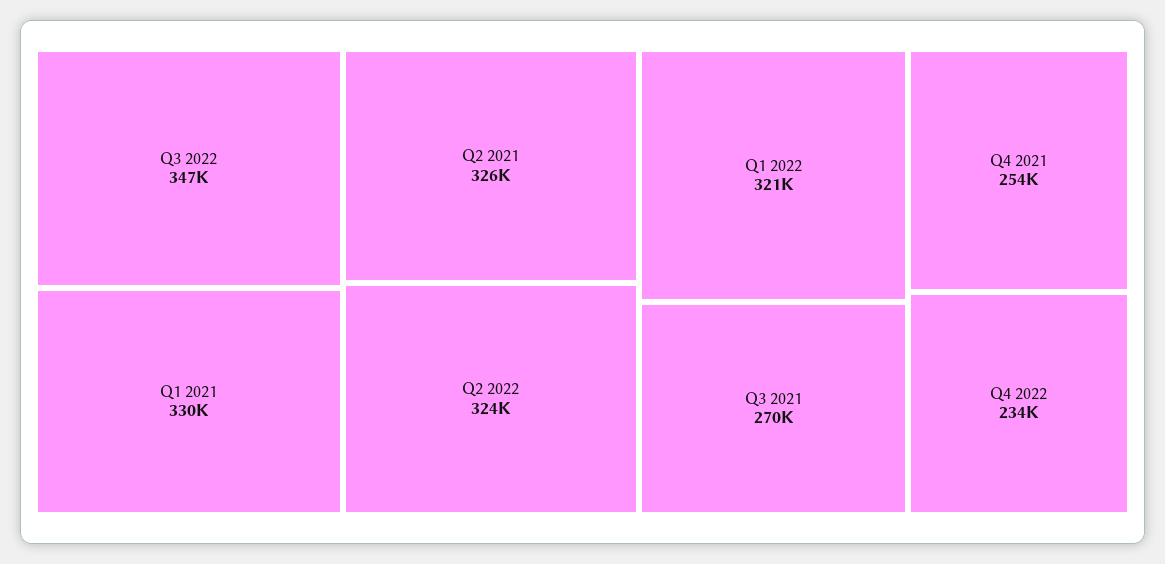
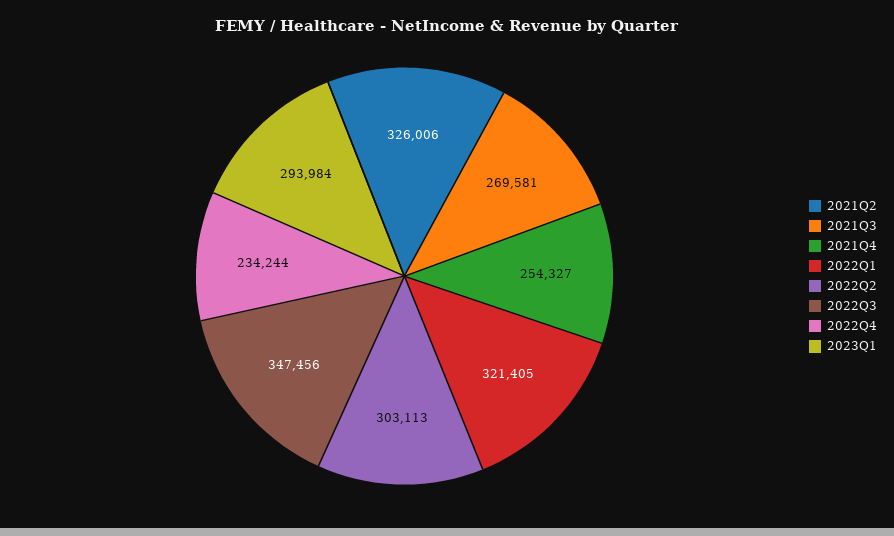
Q1 2021: 330000 -> none
Q2 2022: 324000 -> 303113
2023Q1: none -> 293984

